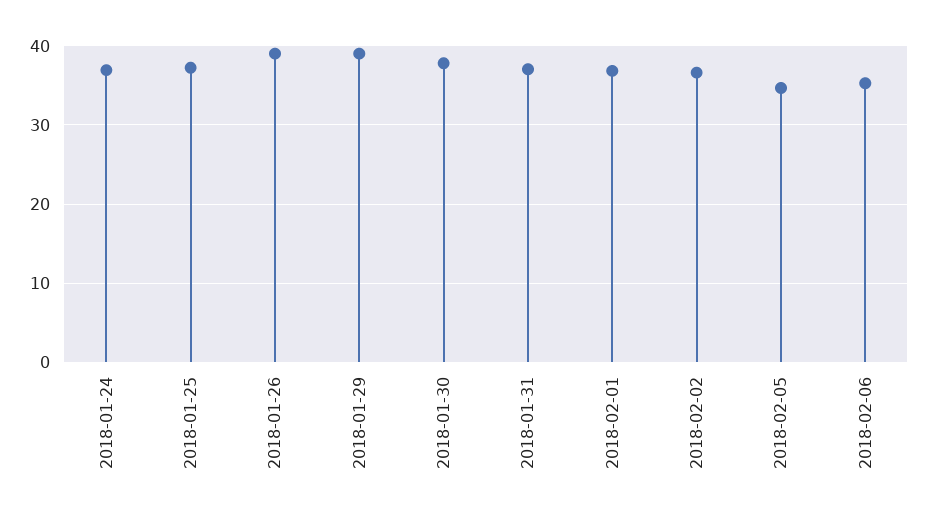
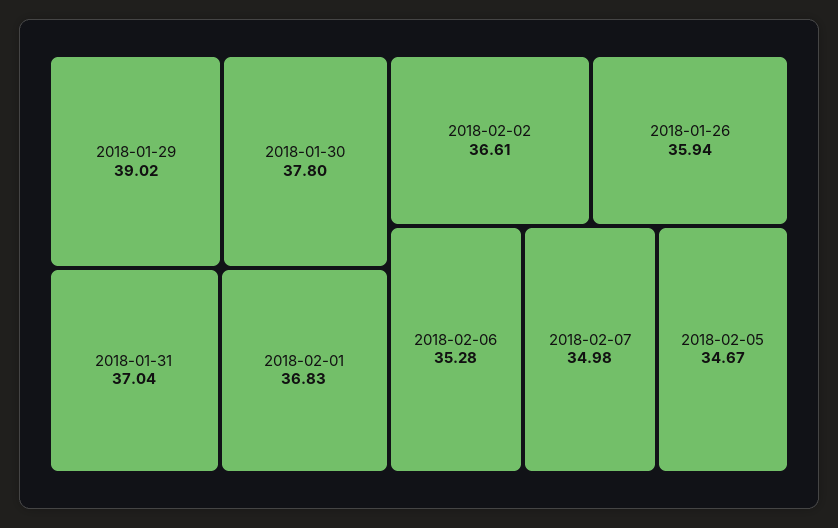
2018-01-24: 37 -> none
2018-01-25: 37 -> none
2018-01-26: 39 -> 35.94
2018-02-07: none -> 34.98

